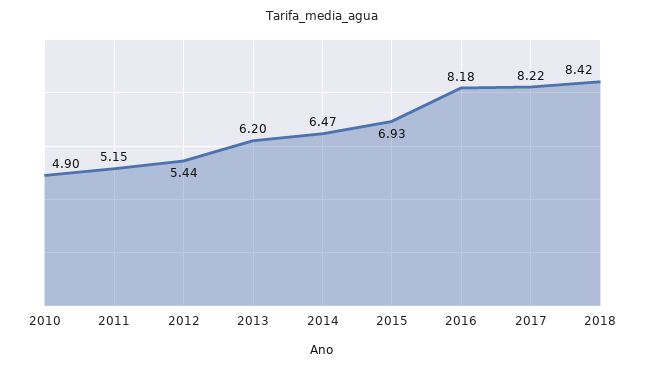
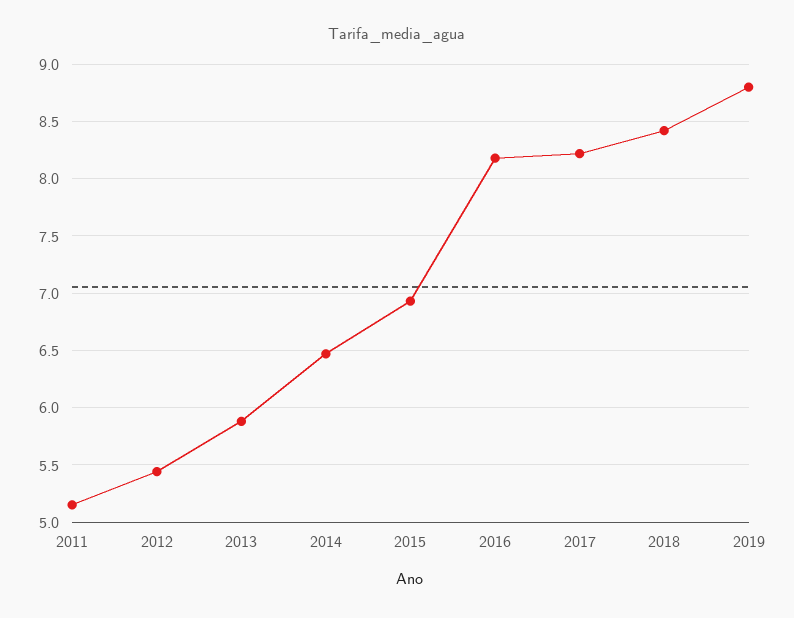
2010: 4.9 -> none
2013: 6.2 -> 5.9
2019: none -> 8.8

